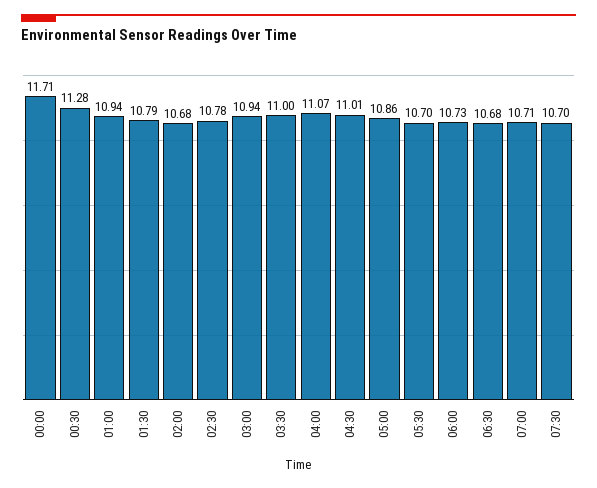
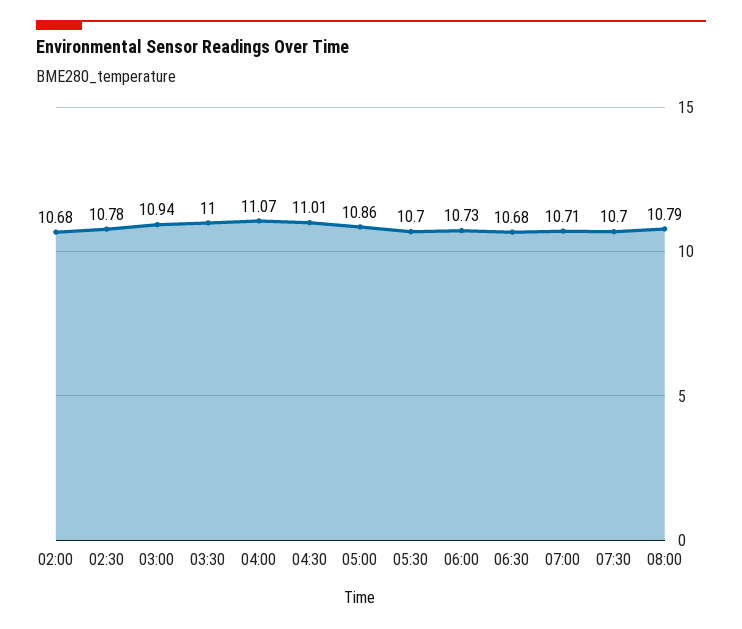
00:00: 11.71 -> none
00:30: 11.28 -> none
01:00: 10.94 -> none
01:30: 10.79 -> none
08:00: none -> 10.79

